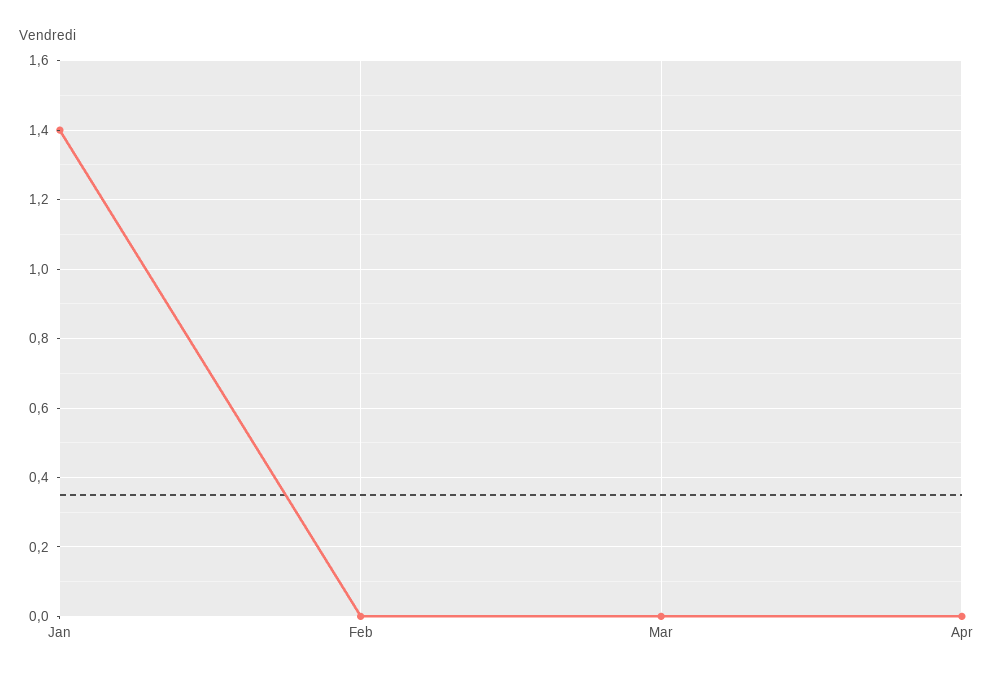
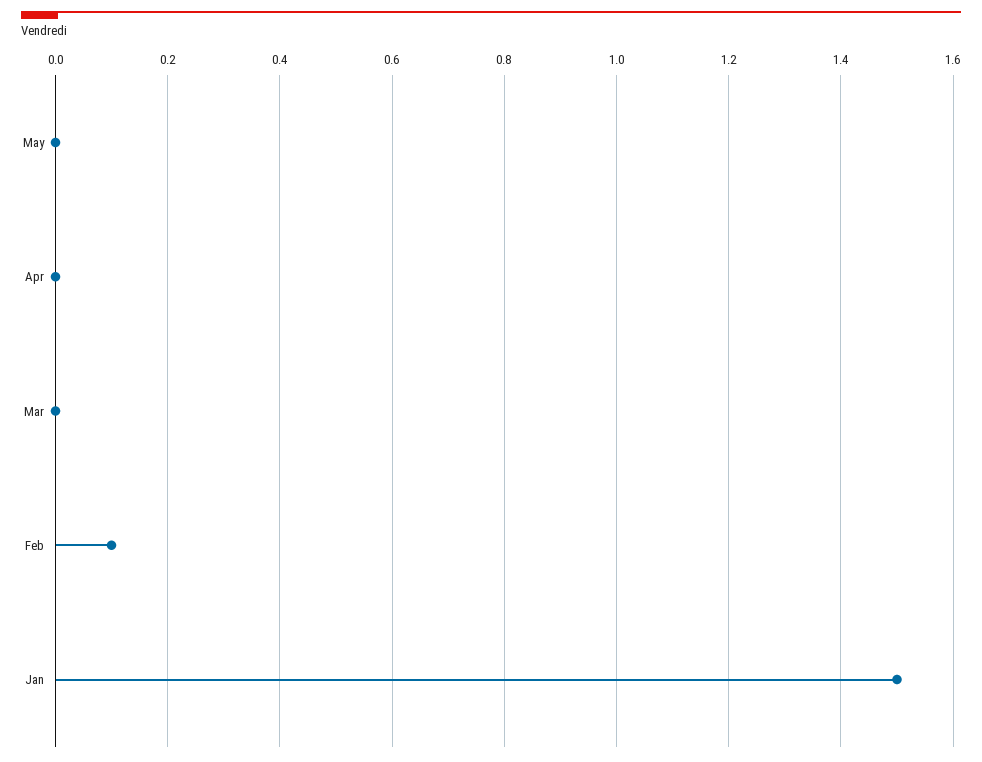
Jan: 1.4 -> 1.5
Feb: 0 -> 0.1
May: none -> 0

